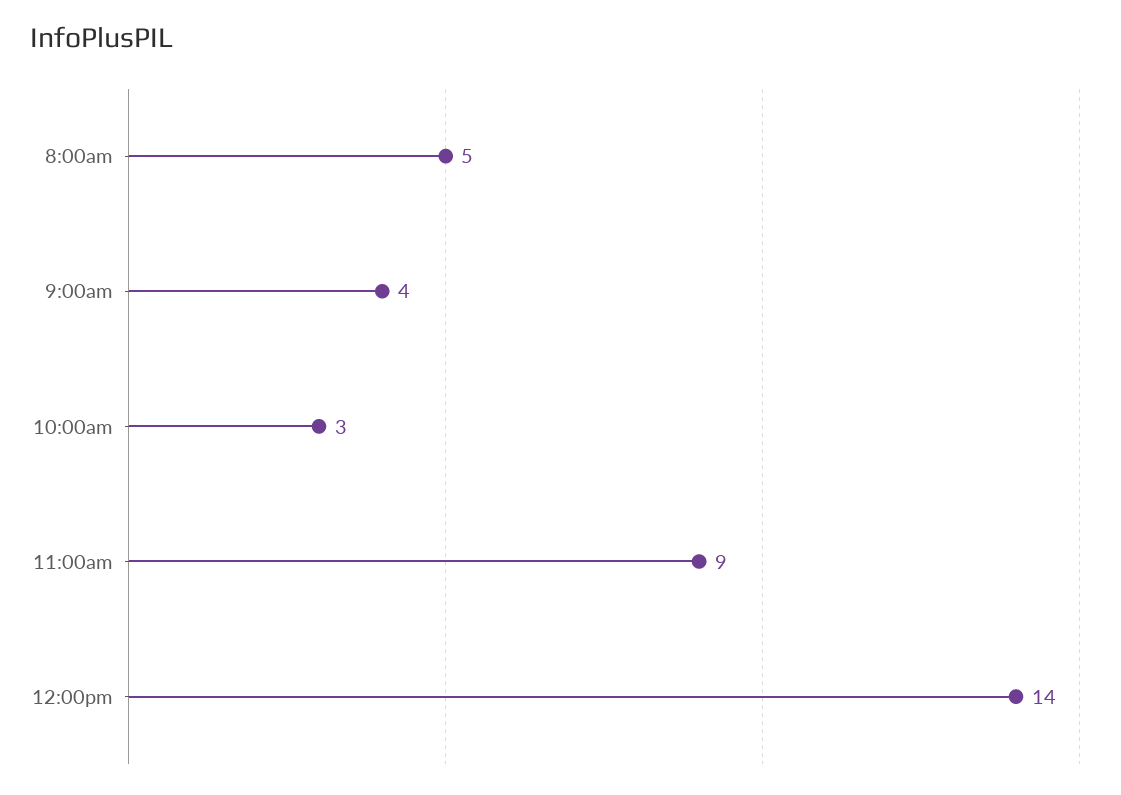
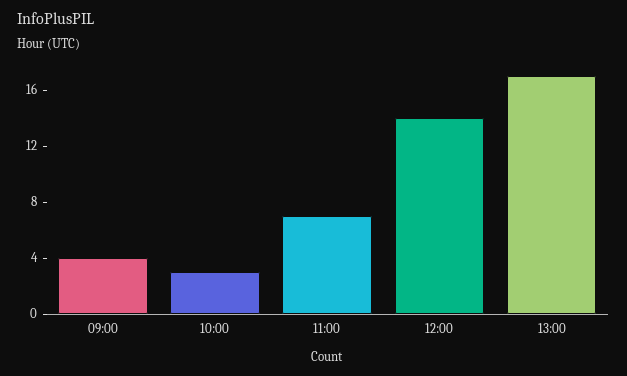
8:00am: 5 -> none
11:00am: 9 -> 7
13:00: none -> 17

